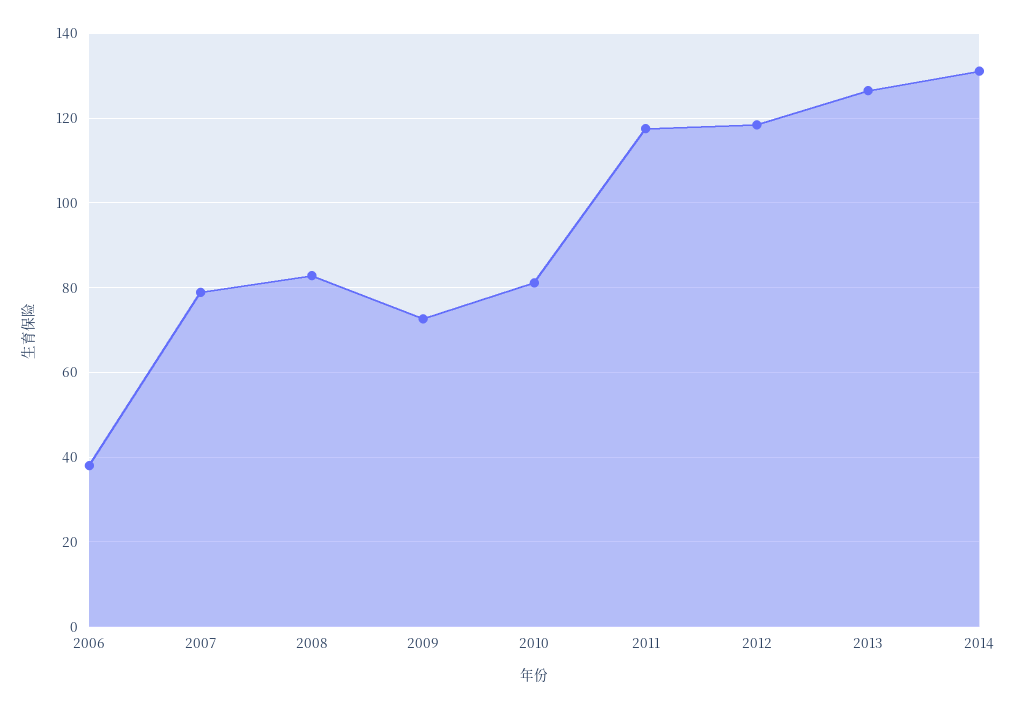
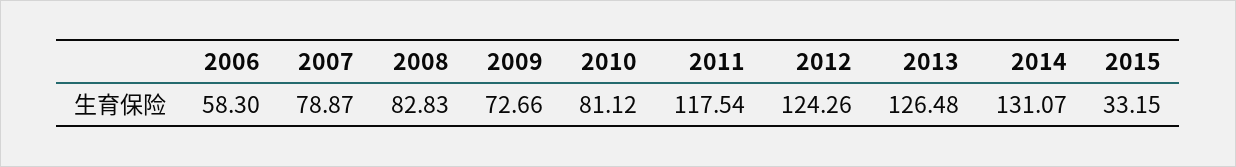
2006: 38 -> 58.3
2012: 118 -> 124.26
2015: none -> 33.15

